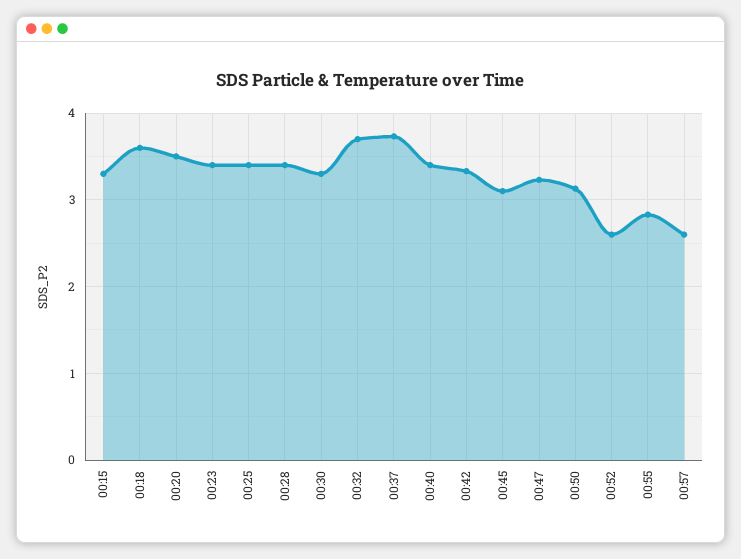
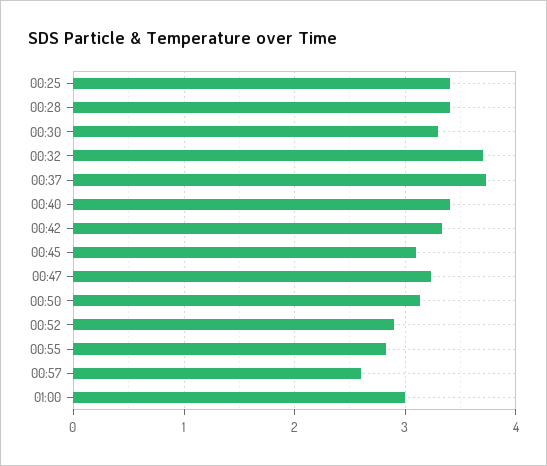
00:15: 3.3 -> none
00:18: 3.6 -> none
00:20: 3.5 -> none
00:23: 3.4 -> none
00:52: 2.6 -> 2.9
01:00: none -> 3

